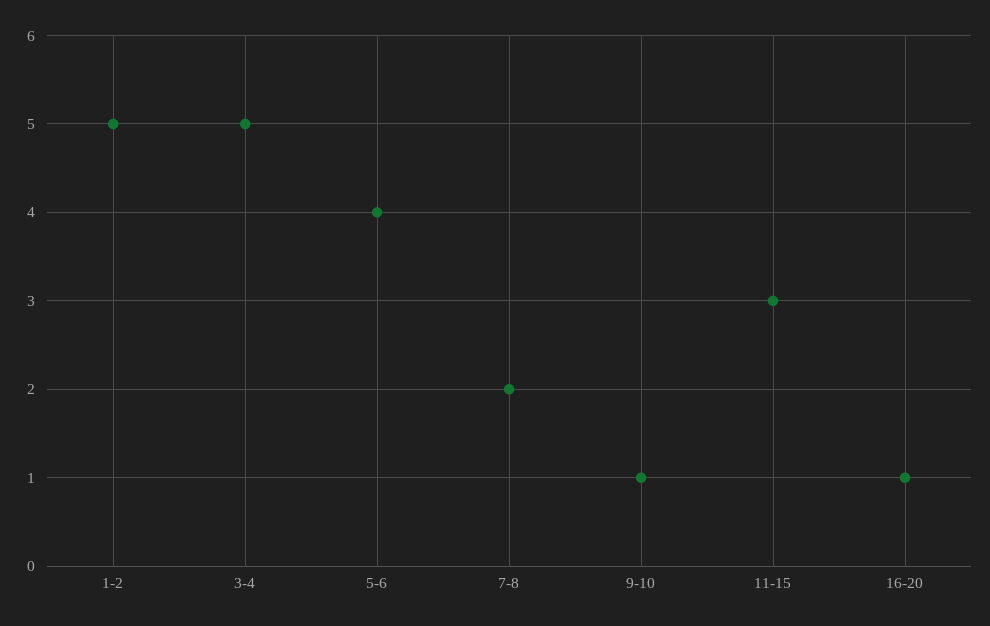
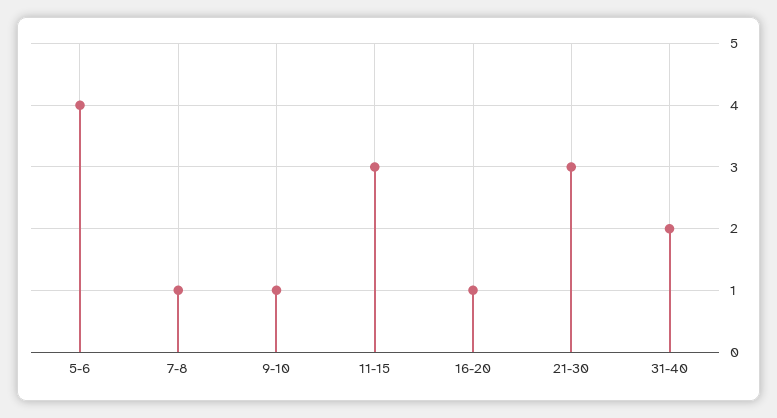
1-2: 5 -> none
3-4: 5 -> none
7-8: 2 -> 1
21-30: none -> 3
31-40: none -> 2

